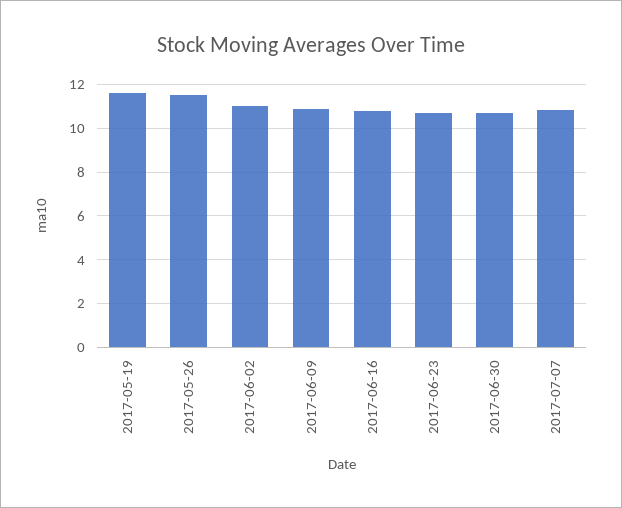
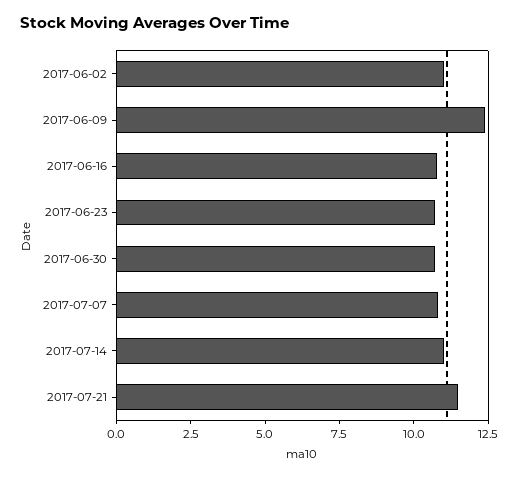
2017-05-19: 11.5 -> none
2017-05-26: 11.5 -> none
2017-06-09: 11 -> 12.5
2017-07-14: none -> 11
2017-07-21: none -> 11.5

